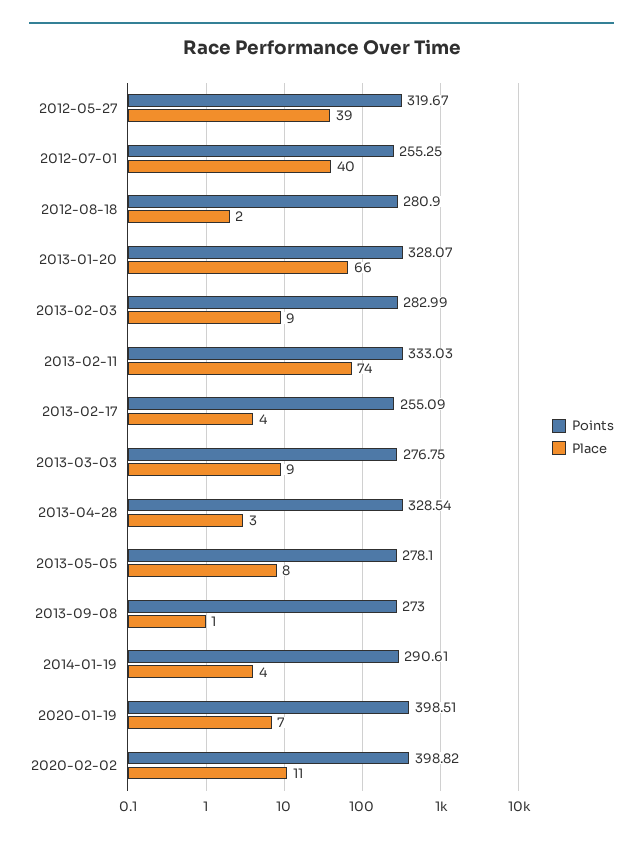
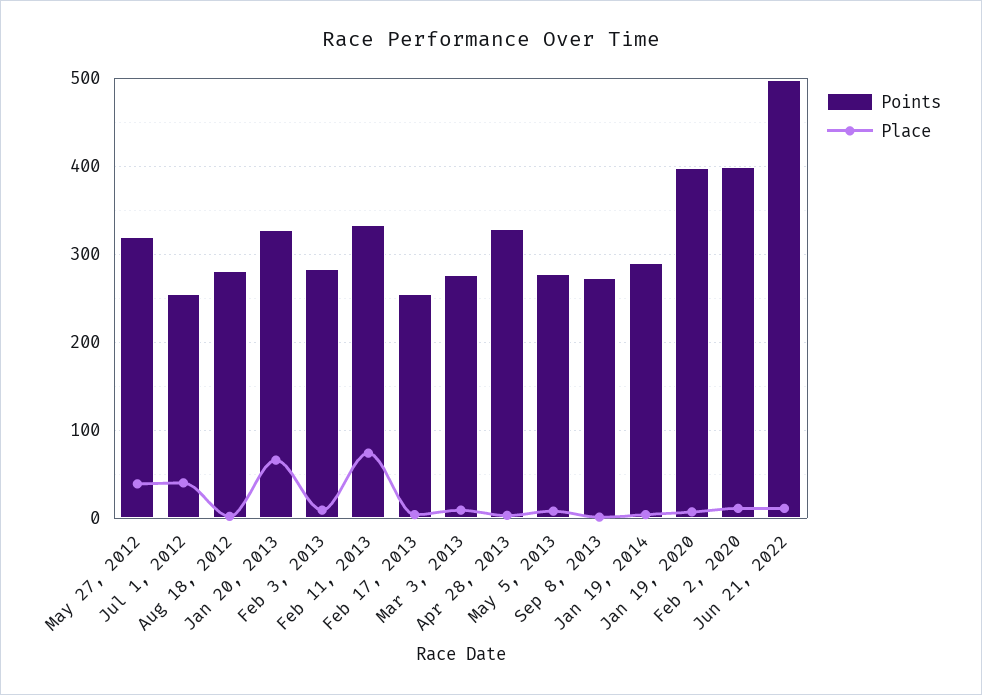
Points, Jun 21, 2022: none -> 500
Place, Jun 21, 2022: none -> 10

